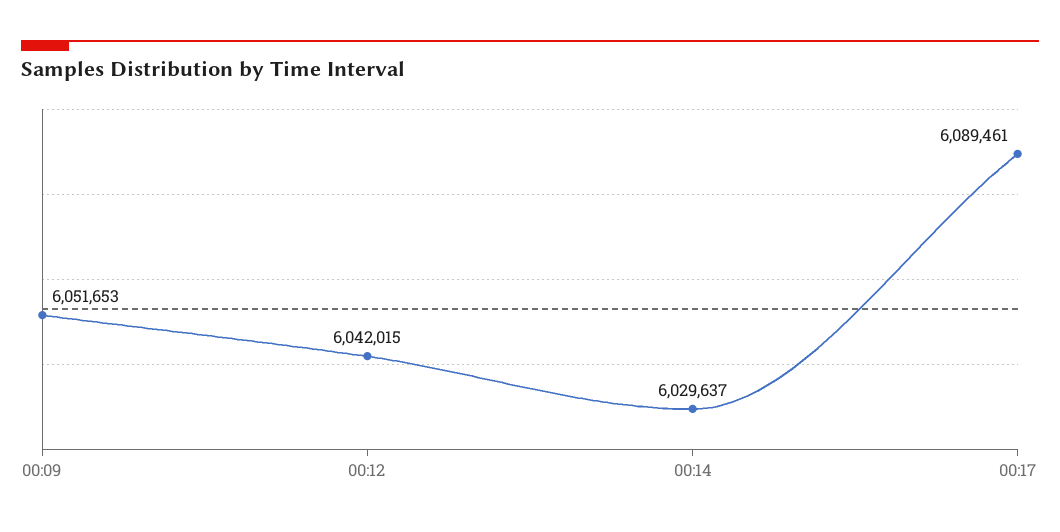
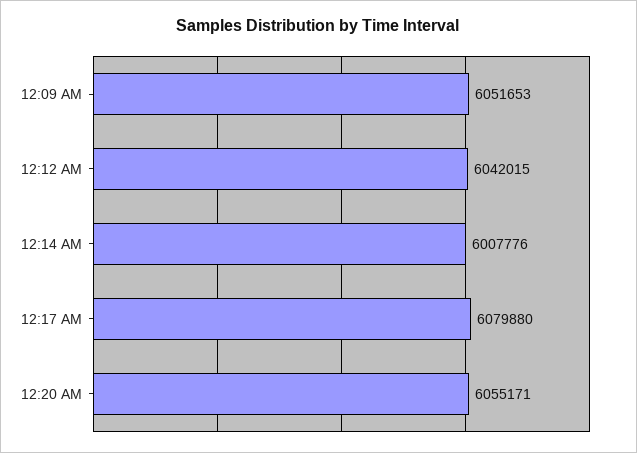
00:14: 6029637 -> 6007776
00:17: 6089461 -> 6079880
12:20 AM: none -> 6055171

